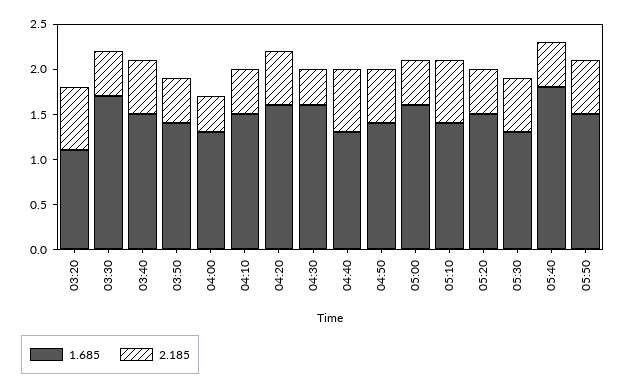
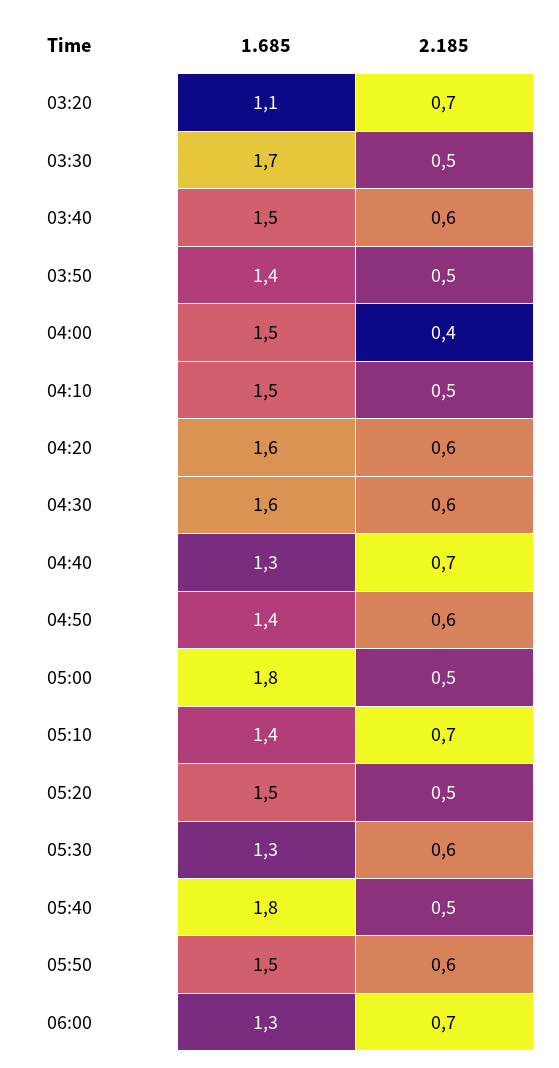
1.685, 04:00: 1.3 -> 1.5
2.185, 04:30: 0.4 -> 0.6
1.685, 05:00: 1.6 -> 1.8
1.685, 06:00: none -> 1.3
2.185, 06:00: none -> 0.7

